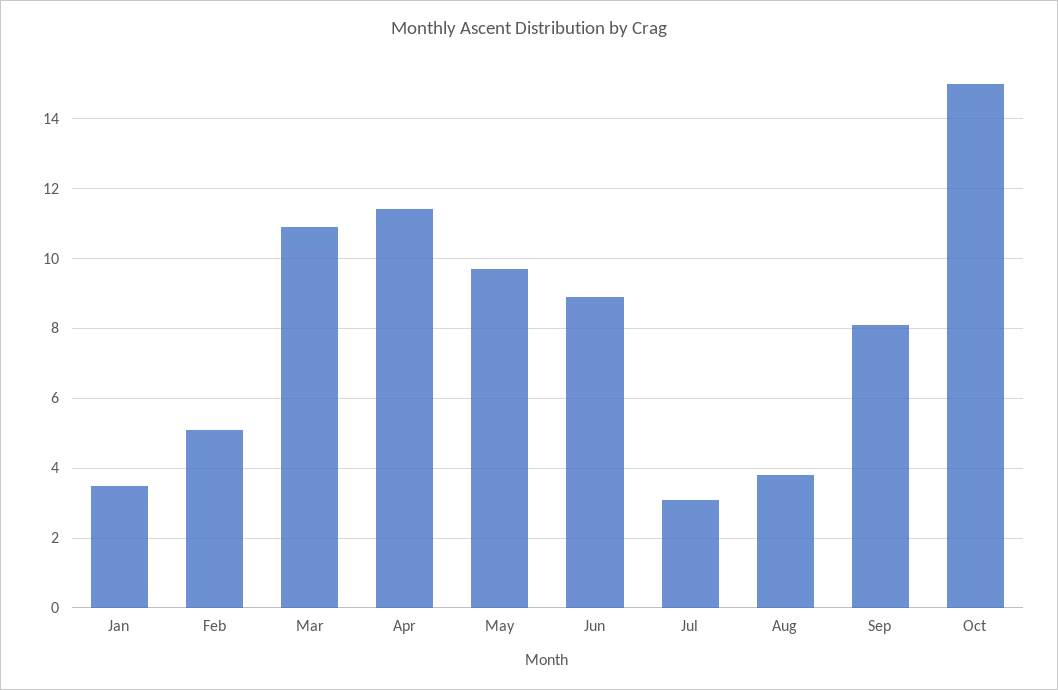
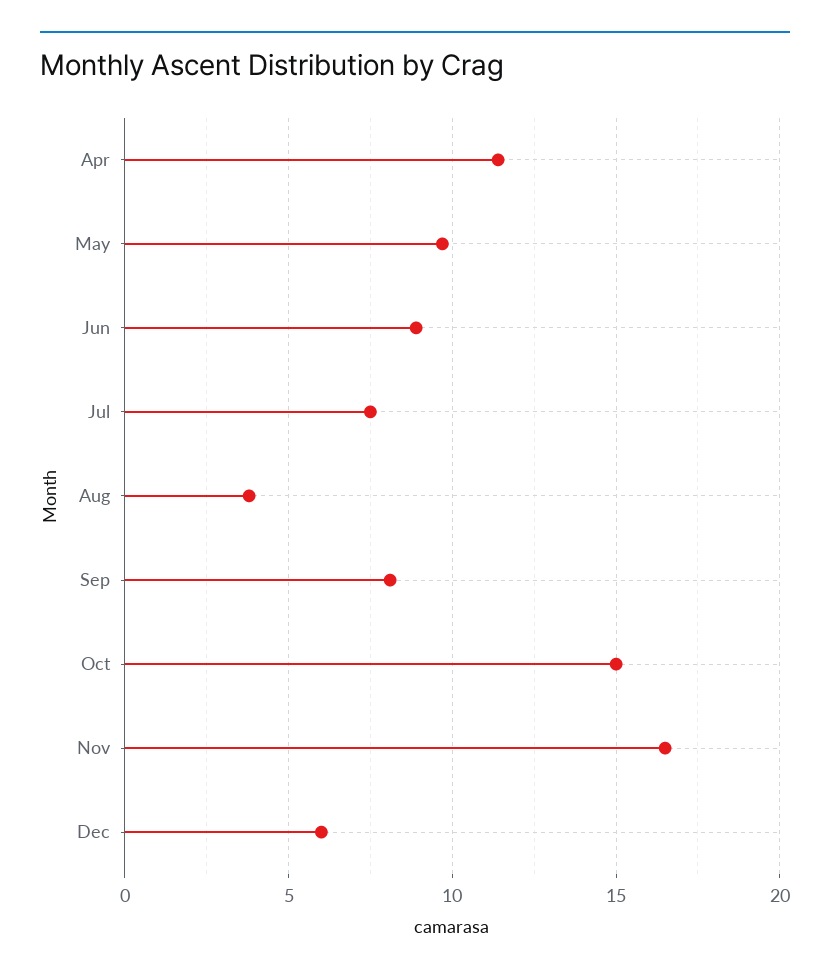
Jan: 3.5 -> none
Feb: 5 -> none
Mar: 11 -> none
Jul: 3 -> 7.5
Nov: none -> 16.5
Dec: none -> 6

